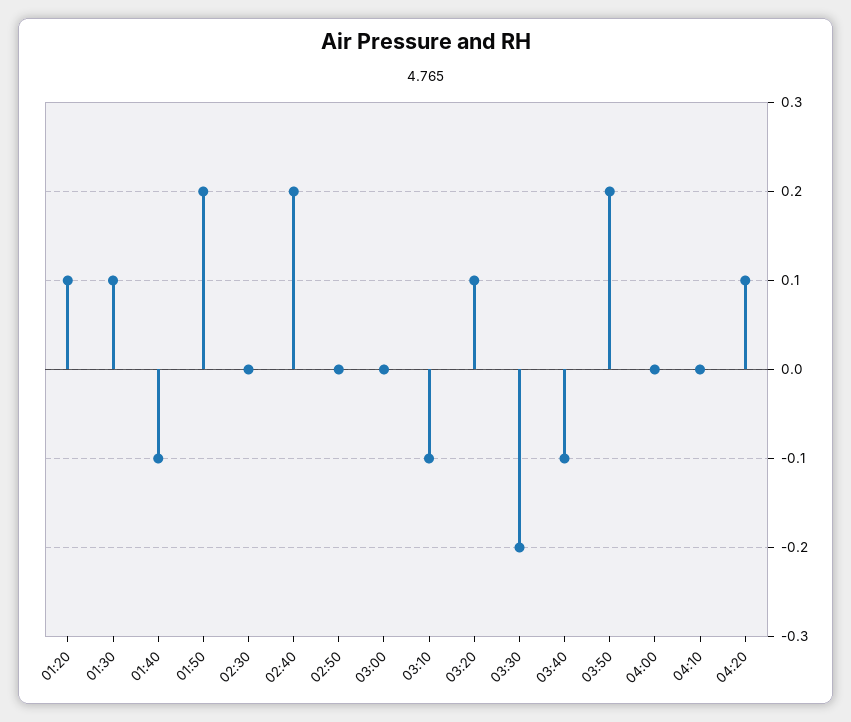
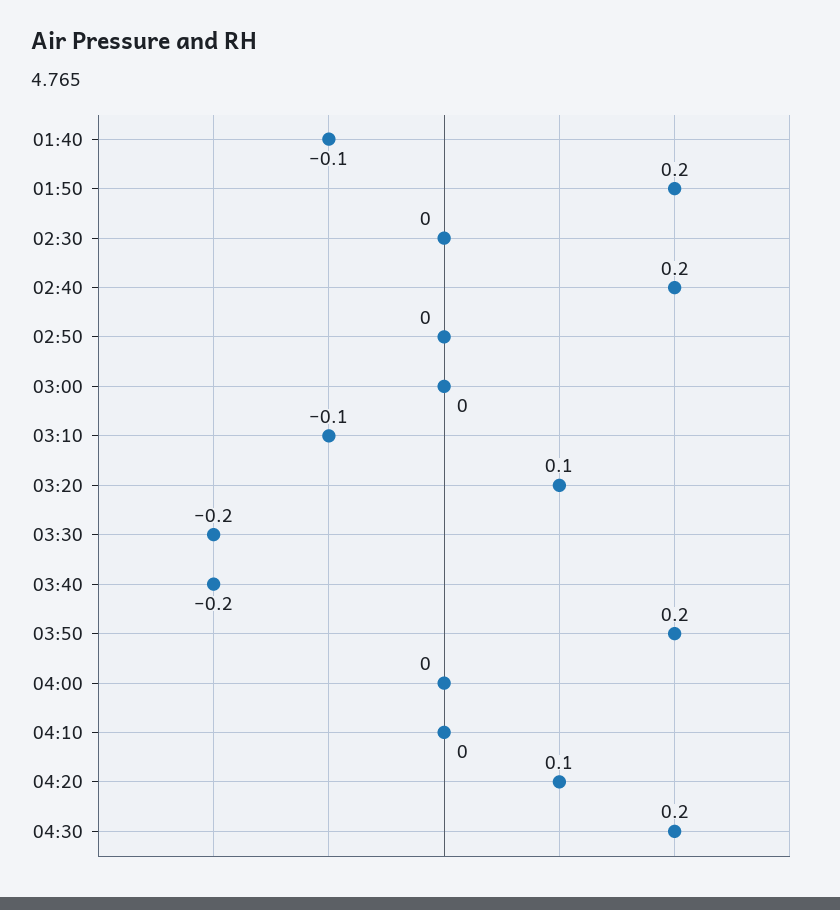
01:20: 0.1 -> none
01:30: 0.1 -> none
03:40: -0.1 -> -0.2
04:30: none -> 0.2

